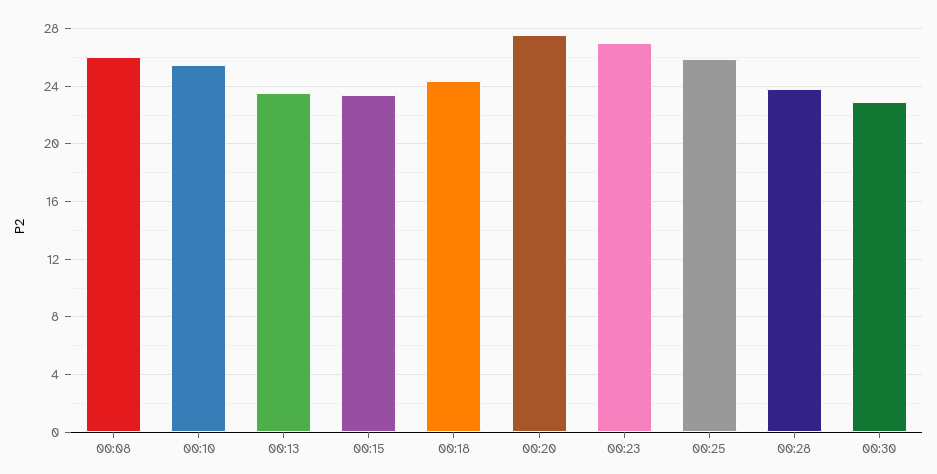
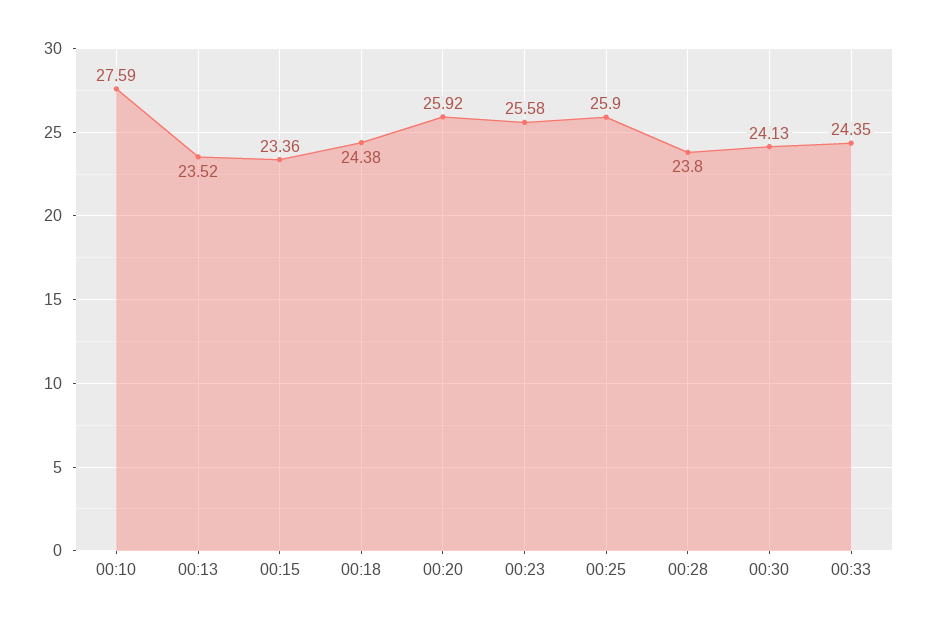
00:08: 26 -> none
00:10: 25.5 -> 27.59
00:20: 27.5 -> 25.92
00:23: 27 -> 25.58
00:30: 23 -> 24.13
00:33: none -> 24.35

